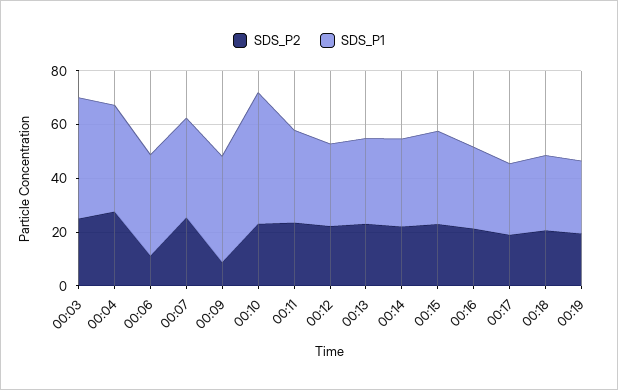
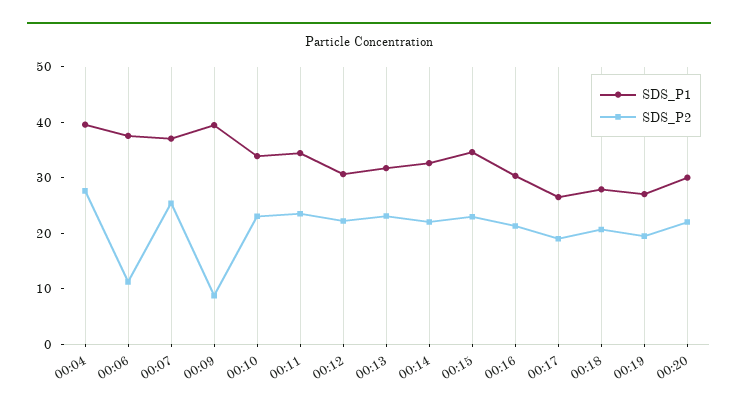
SDS_P2, 00:03: 25 -> none
SDS_P1, 00:03: 45 -> none
SDS_P1, 00:10: 50 -> 34
SDS_P1, 00:20: none -> 30
SDS_P2, 00:20: none -> 22

